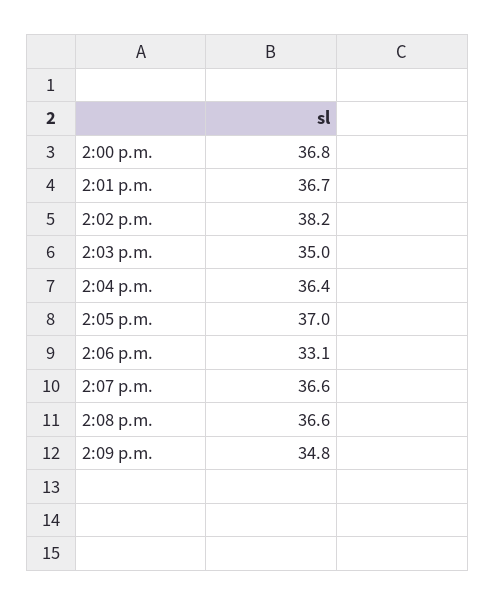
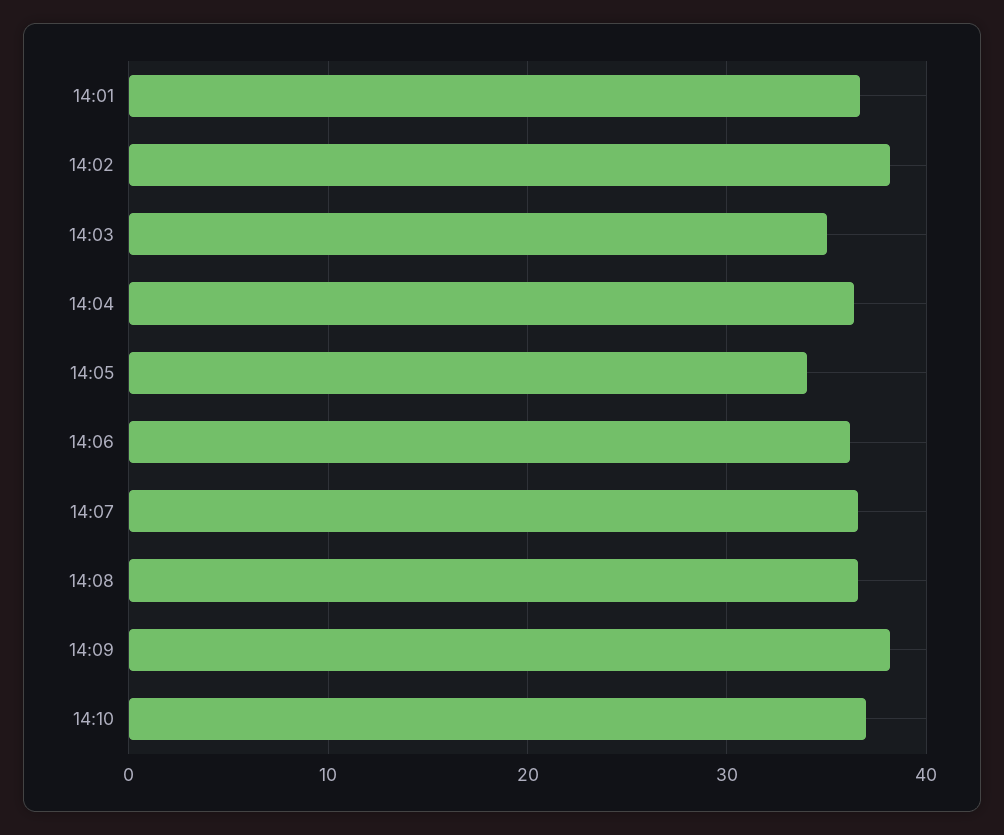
2:00 p.m.: 36.8 -> none
2:05 p.m.: 37 -> 34
2:06 p.m.: 33.1 -> 36
2:09 p.m.: 34.8 -> 38
14:10: none -> 37

